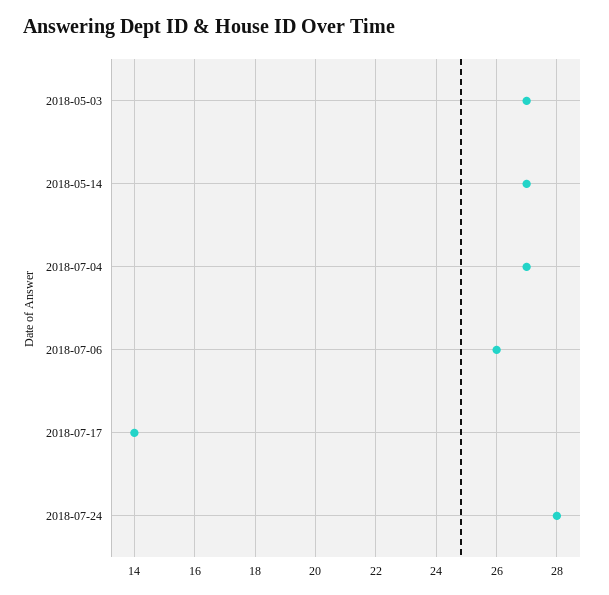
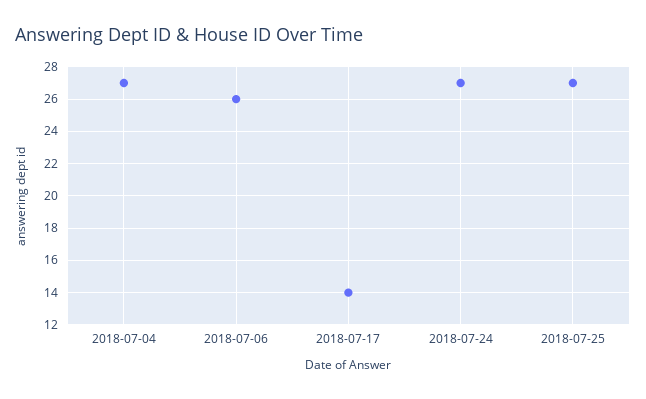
2018-05-03: 27 -> none
2018-05-14: 27 -> none
2018-07-24: 28 -> 27
2018-07-25: none -> 27

